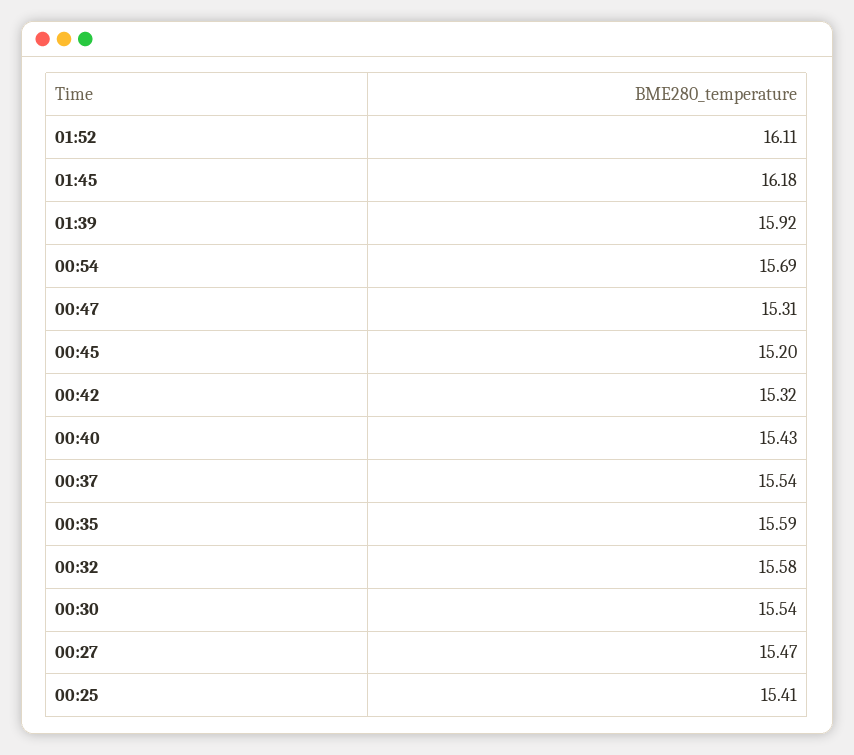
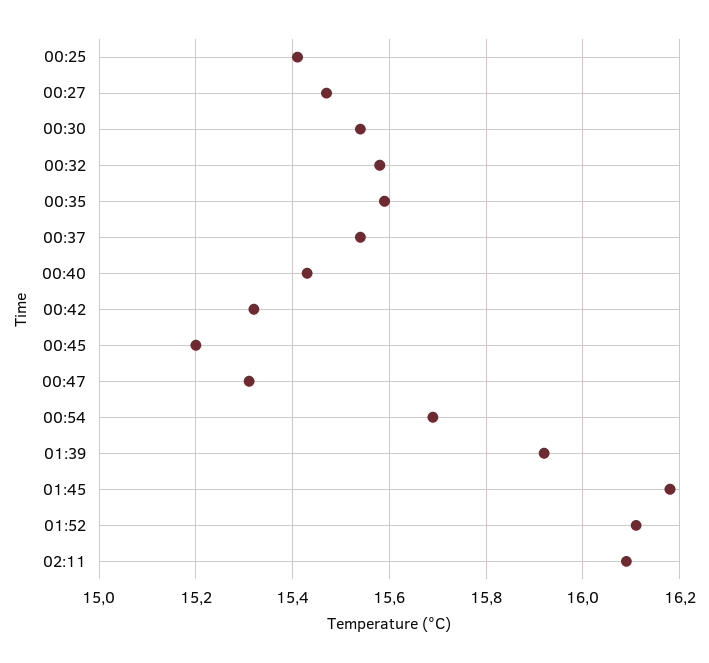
02:11: none -> 16.1

